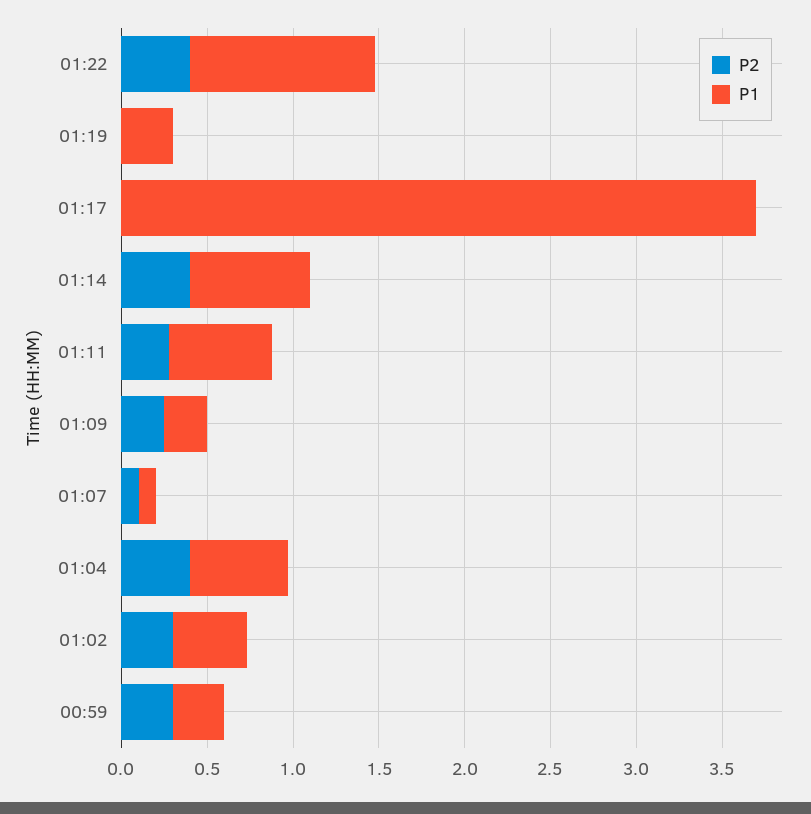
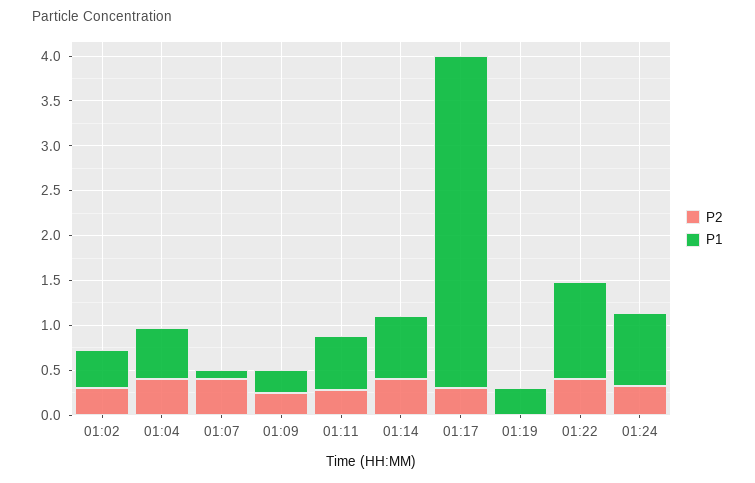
P2, 01:17: 0 -> 0.3
P2, 01:07: 0.1 -> 0.4
P2, 00:59: 0.3 -> none
P1, 00:59: 0.3 -> none
P2, 01:24: none -> 0.3
P1, 01:24: none -> 0.8

